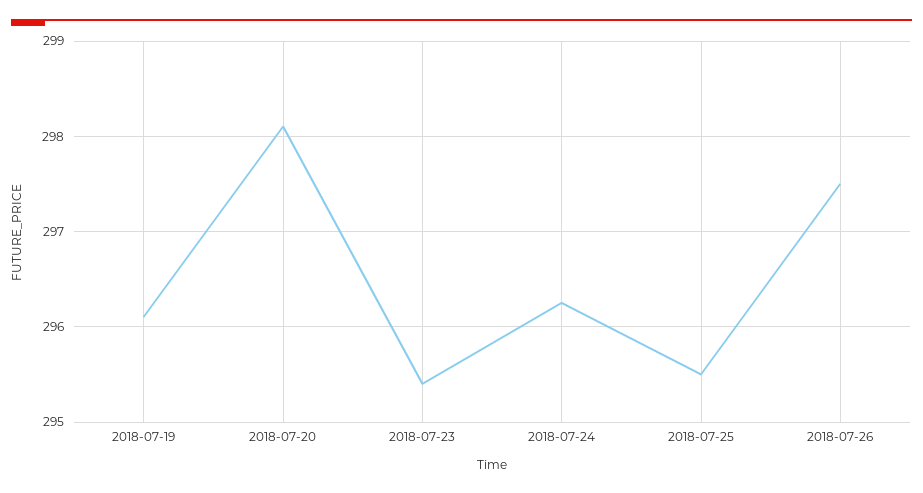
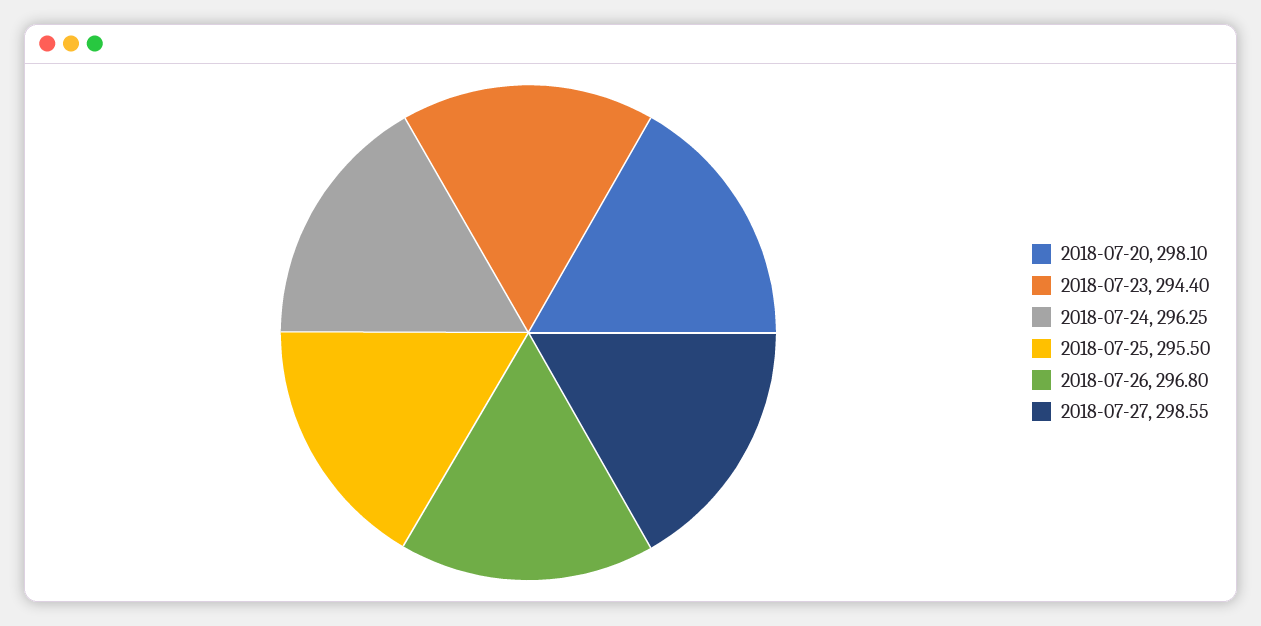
2018-07-19: 296.1 -> none
2018-07-23: 295.4 -> 294.4
2018-07-26: 297.5 -> 296.8
2018-07-27: none -> 298.55

